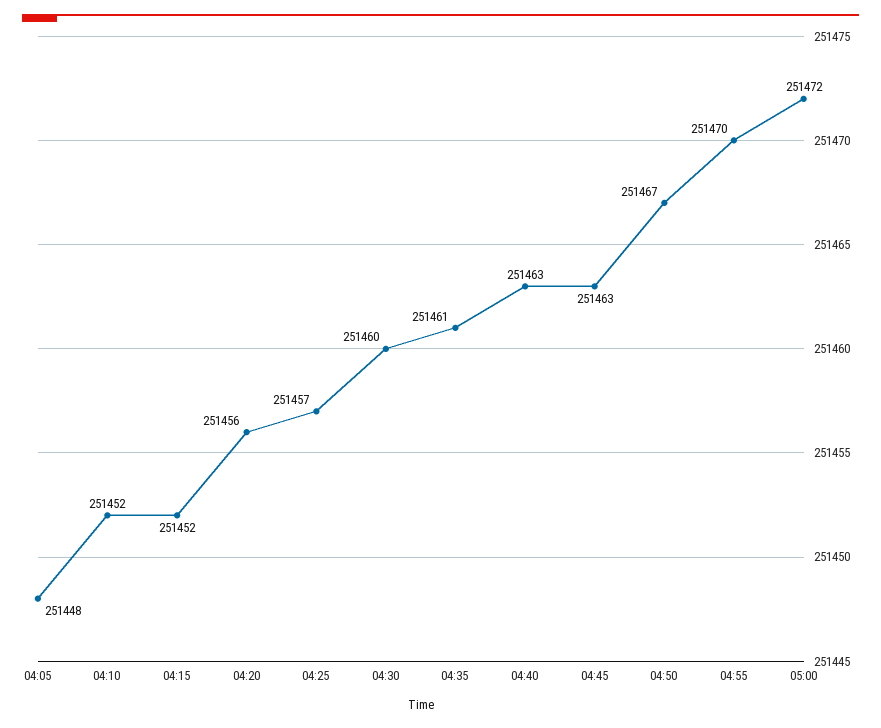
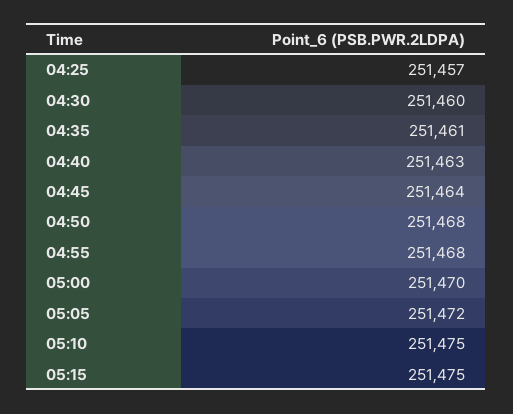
04:05: 251448 -> none
04:10: 251452 -> none
04:15: 251452 -> none
04:20: 251456 -> none
04:45: 251463 -> 251464
04:50: 251467 -> 251468
04:55: 251470 -> 251468
05:00: 251472 -> 251470
05:05: none -> 251472
05:10: none -> 251475
05:15: none -> 251475

